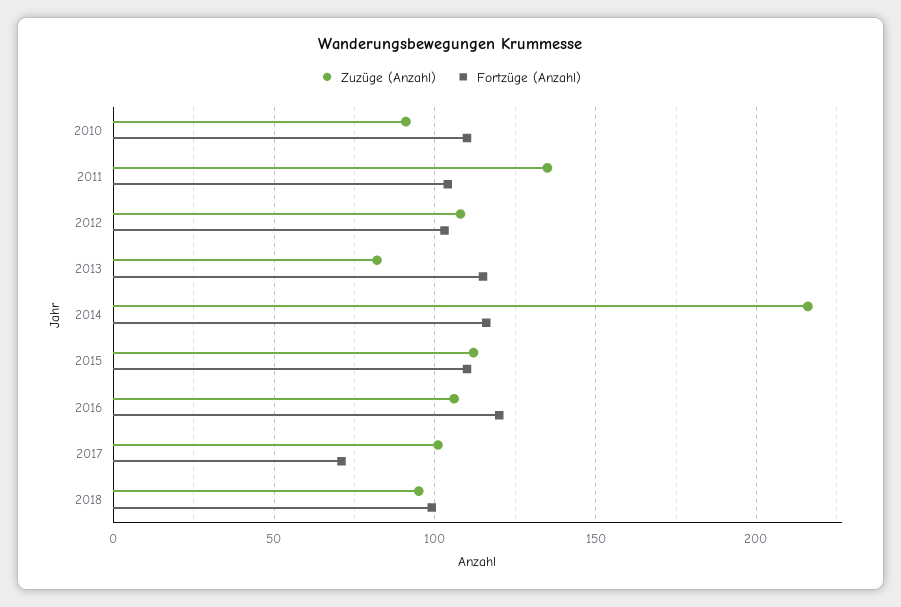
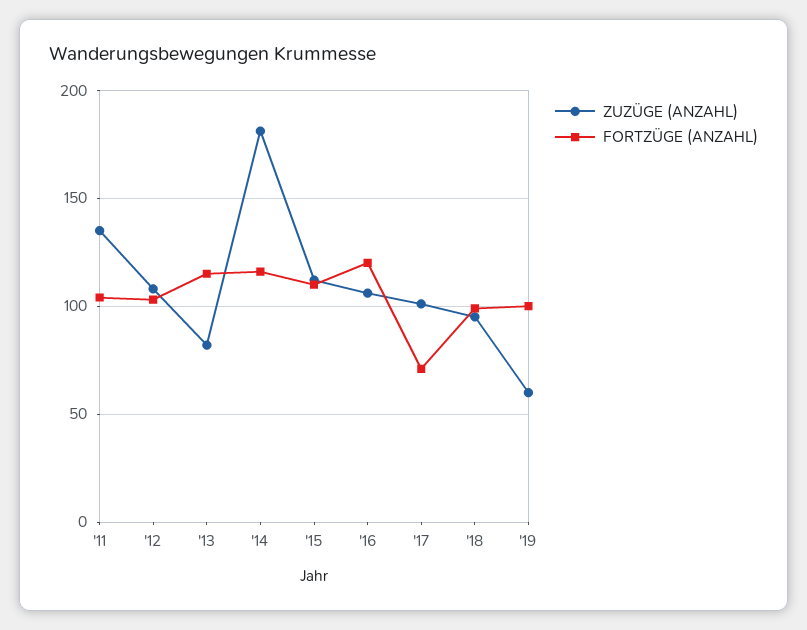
Zuzüge (Anzahl), 2010: 90 -> none
Fortzüge (Anzahl), 2010: 110 -> none
Zuzüge (Anzahl), 2014: 215 -> 180
Zuzüge (Anzahl), '19: none -> 60
Fortzüge (Anzahl), '19: none -> 100

